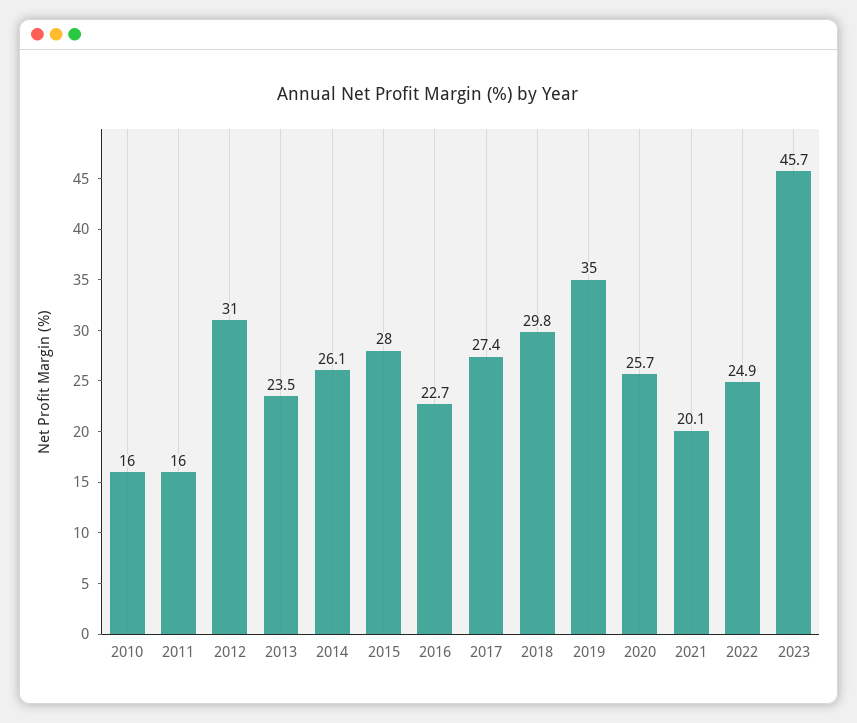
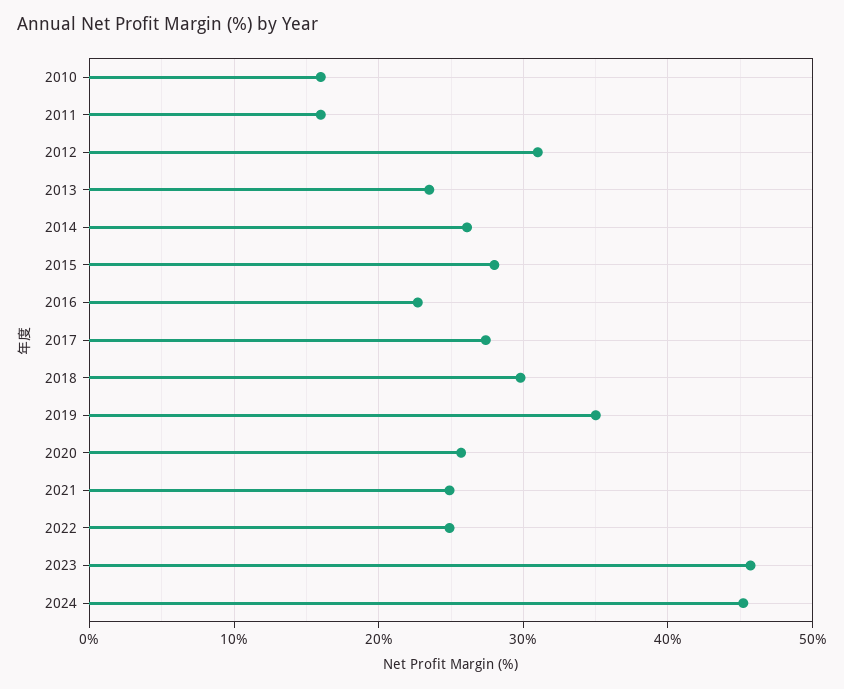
2021: 20.1 -> 25
2024: none -> 45

